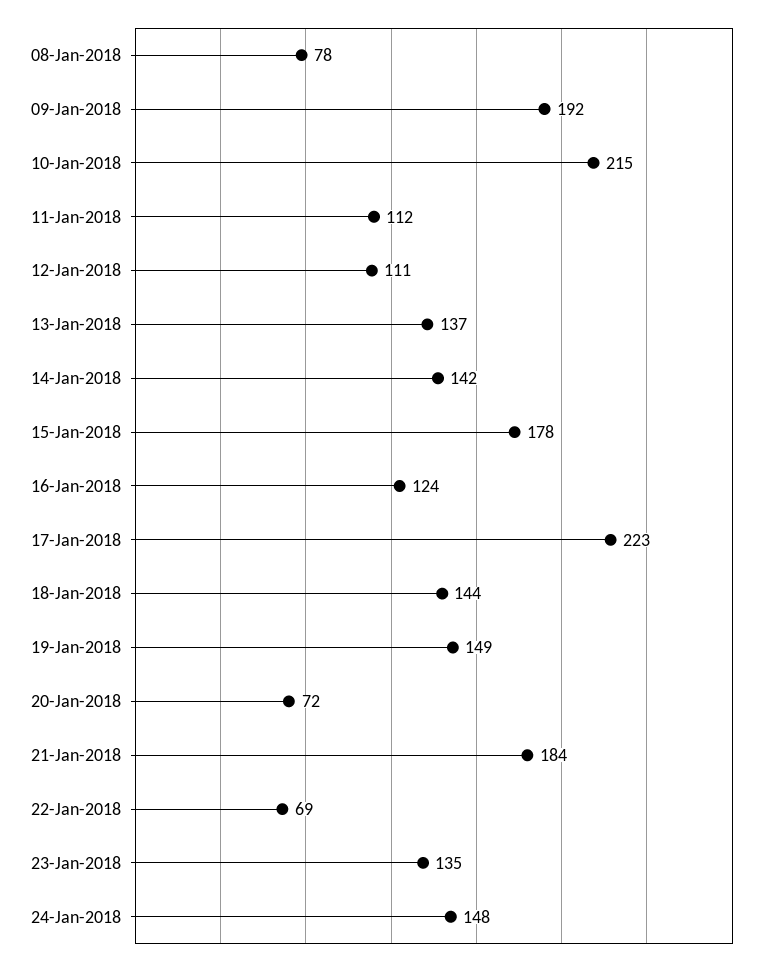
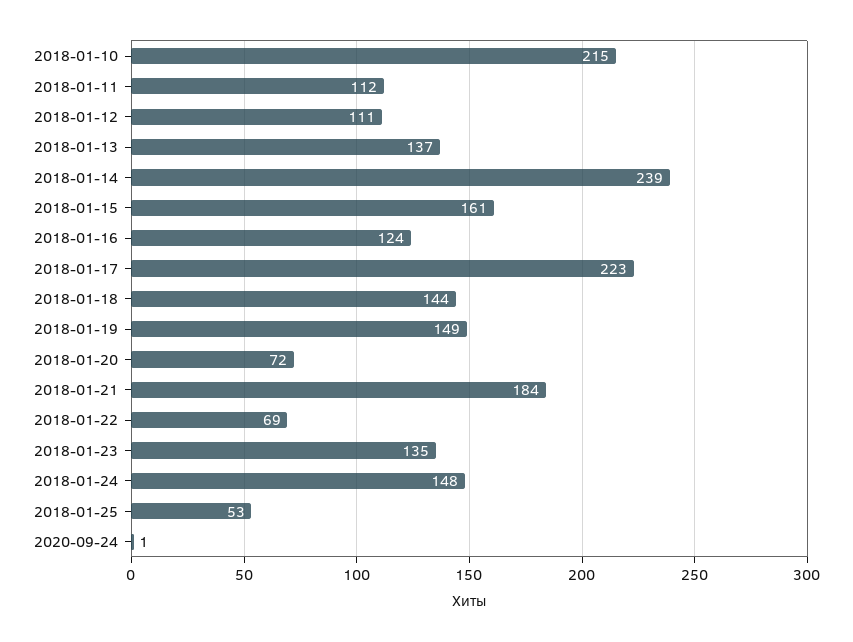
08-Jan-2018: 78 -> none
09-Jan-2018: 192 -> none
14-Jan-2018: 142 -> 239
15-Jan-2018: 178 -> 161
2018-01-25: none -> 53
2020-09-24: none -> 1

